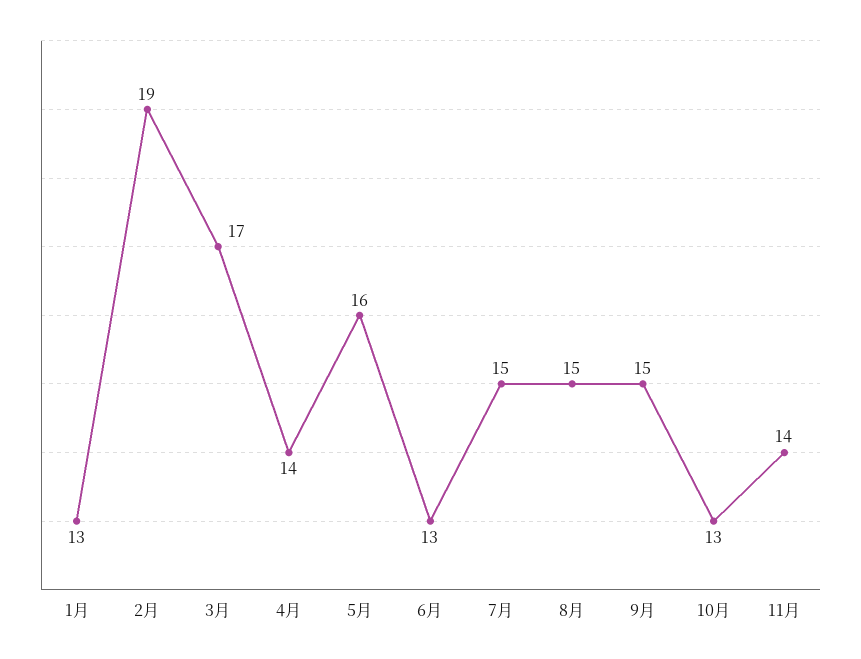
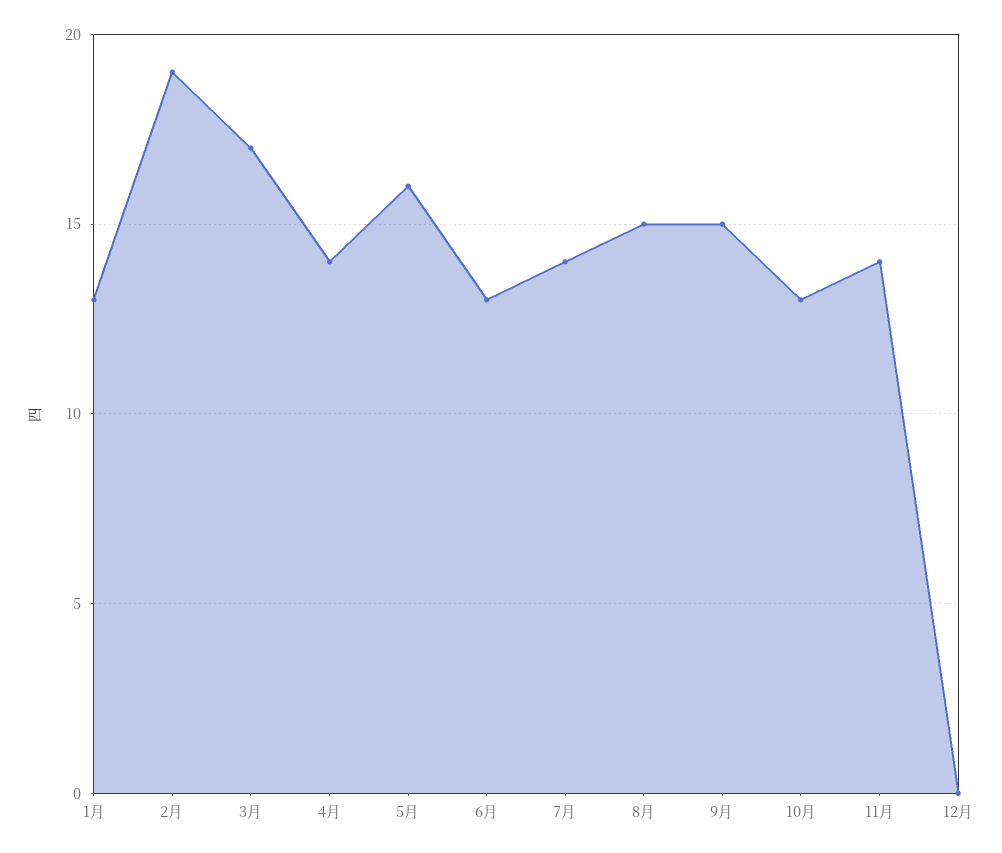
7月: 15 -> 14
12月: none -> 0

